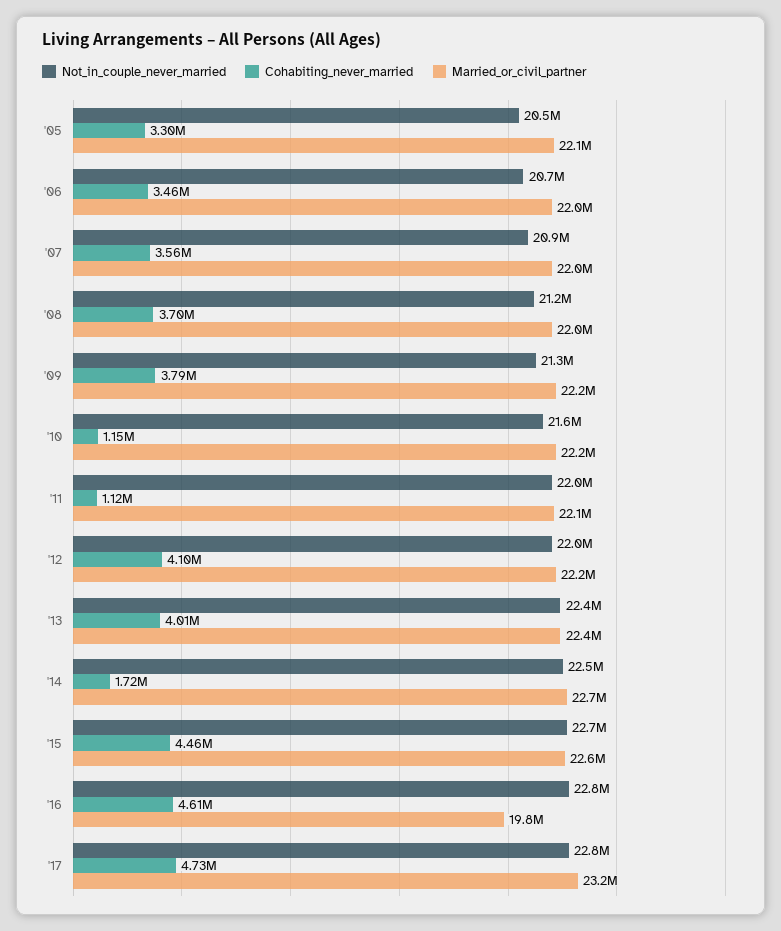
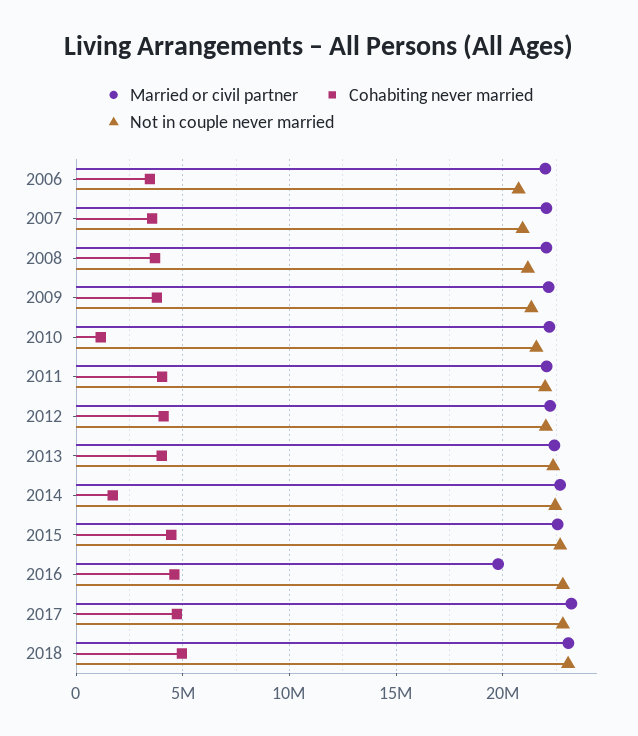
Not_in_couple_never_married, '05: 20500000 -> none
Cohabiting_never_married, '05: 3300000 -> none
Married_or_civil_partner, '05: 22100000 -> none
Cohabiting_never_married, '11: 1120000 -> 4000000
Married_or_civil_partner, 2018: none -> 23000000
Cohabiting_never_married, 2018: none -> 5000000
Not_in_couple_never_married, 2018: none -> 23000000

